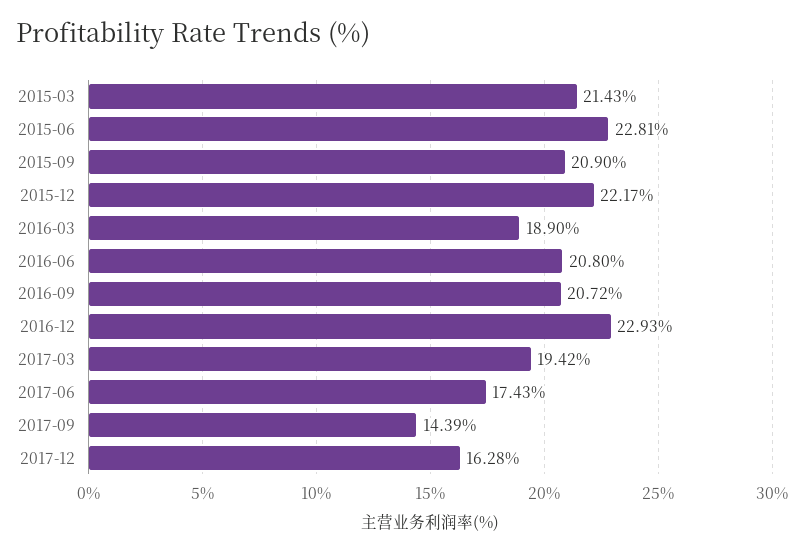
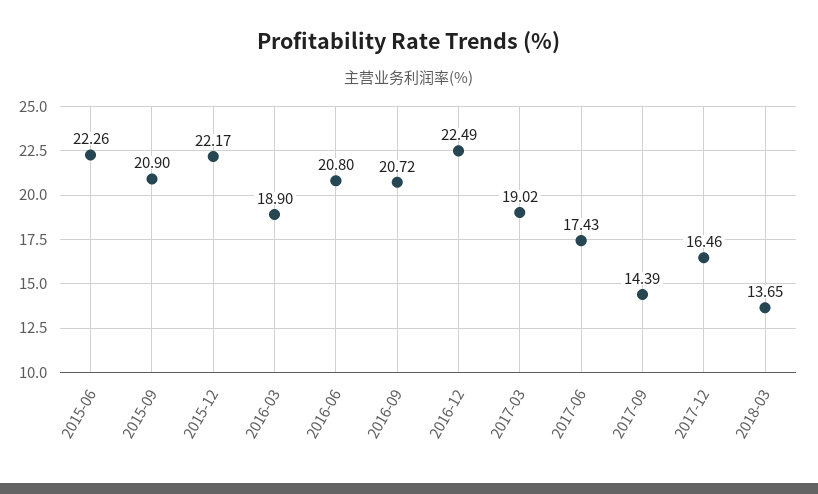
2015-03: 21.43 -> none
2015-06: 22.81 -> 22.26
2016-12: 22.93 -> 22.49
2017-03: 19.42 -> 19.02
2017-12: 16.28 -> 16.46
2018-03: none -> 13.65

